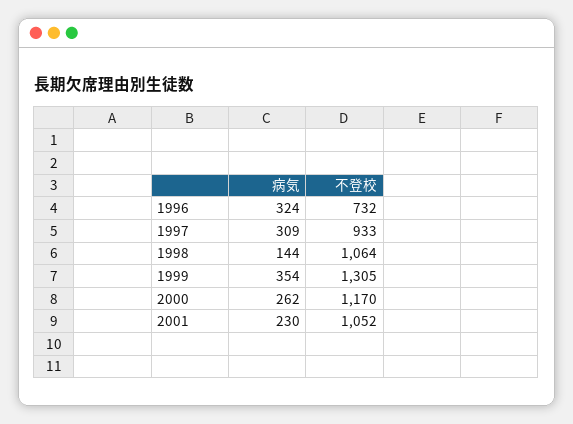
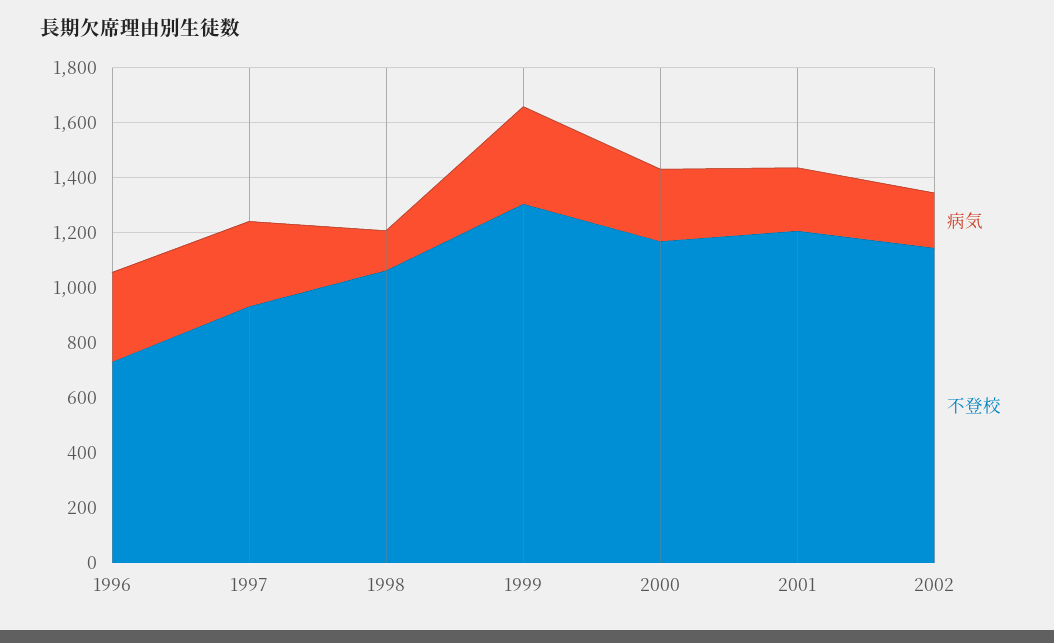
不登校, 2001: 1052 -> 1200
病気, 2002: none -> 200
不登校, 2002: none -> 1150

